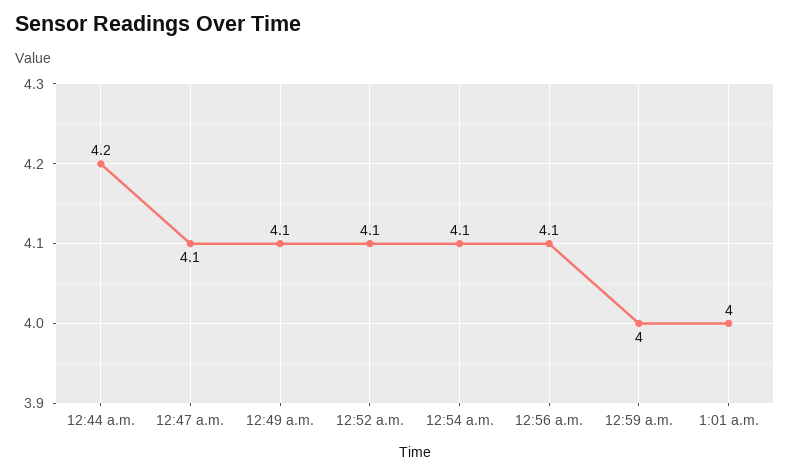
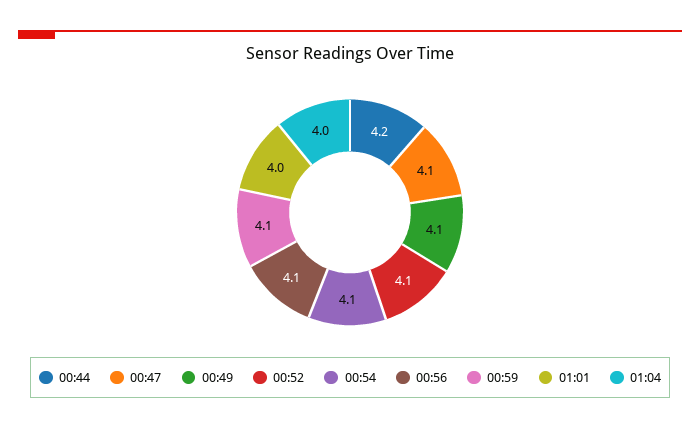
12:59 a.m.: 4 -> 4.1
01:04: none -> 4

